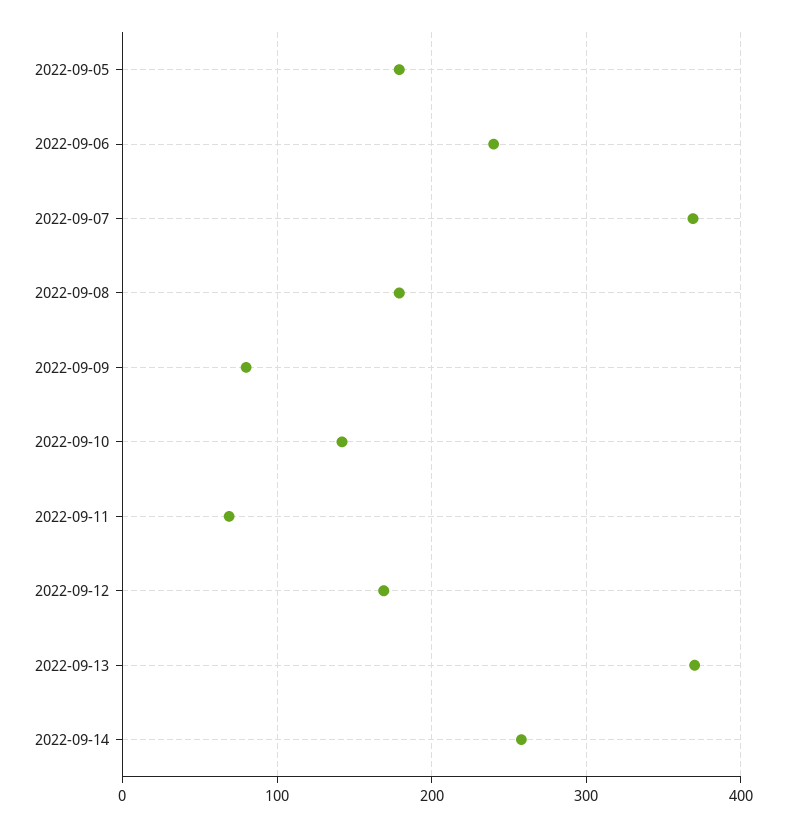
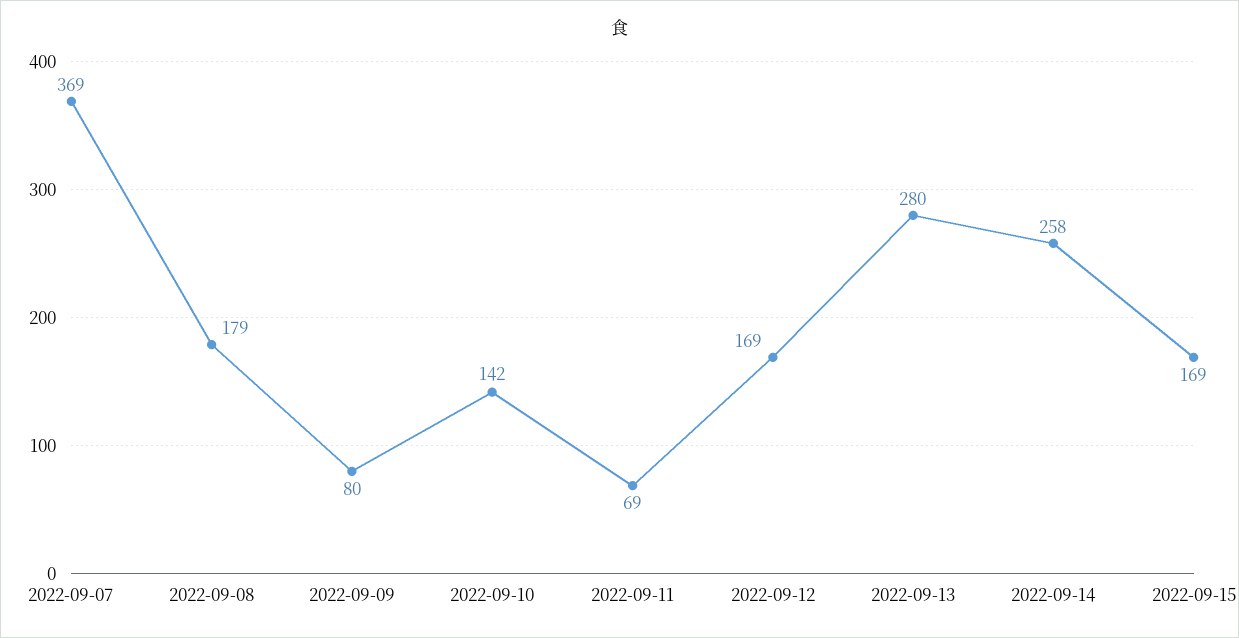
2022-09-05: 180 -> none
2022-09-06: 240 -> none
2022-09-13: 370 -> 280
2022-09-15: none -> 169

